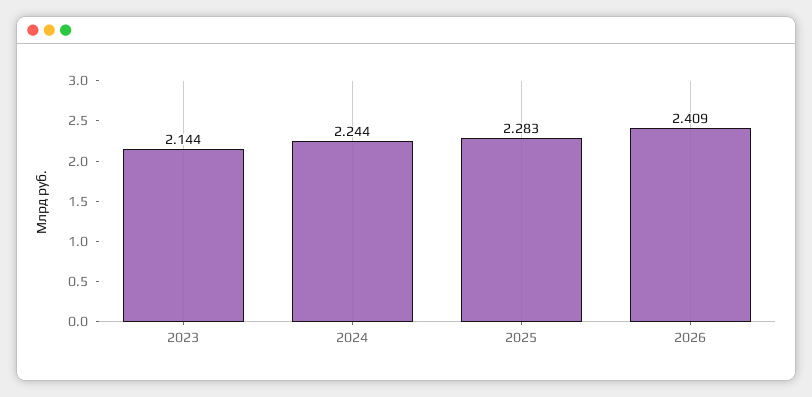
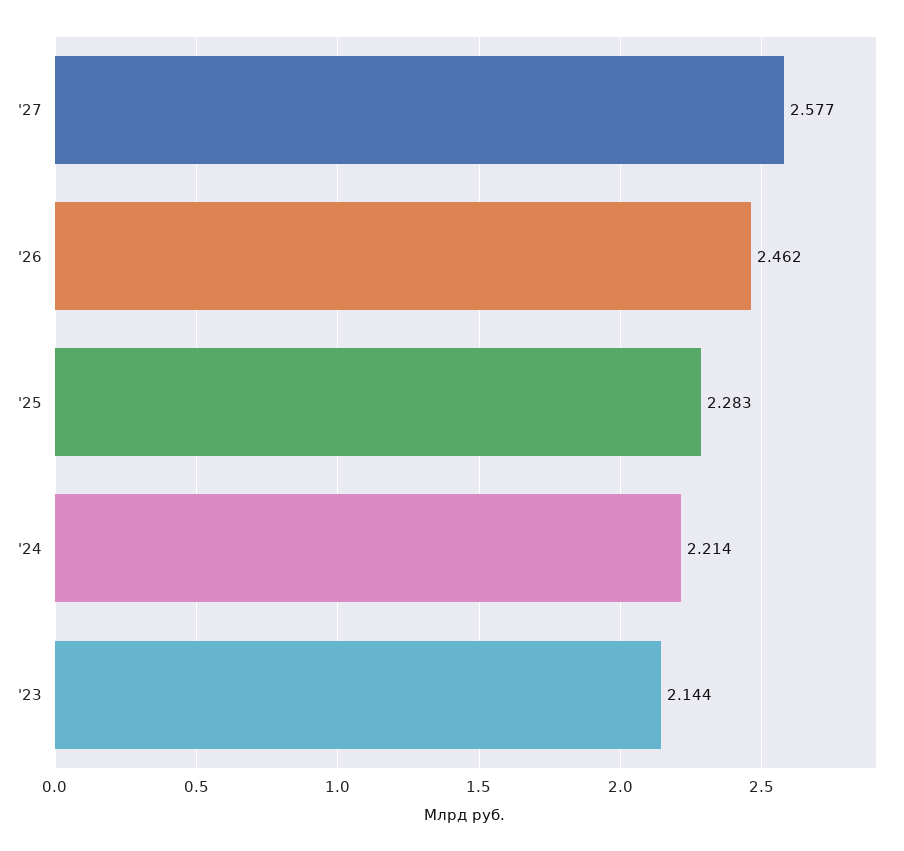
2024: 2.244 -> 2.214
2026: 2.409 -> 2.462
'27: none -> 2.577

